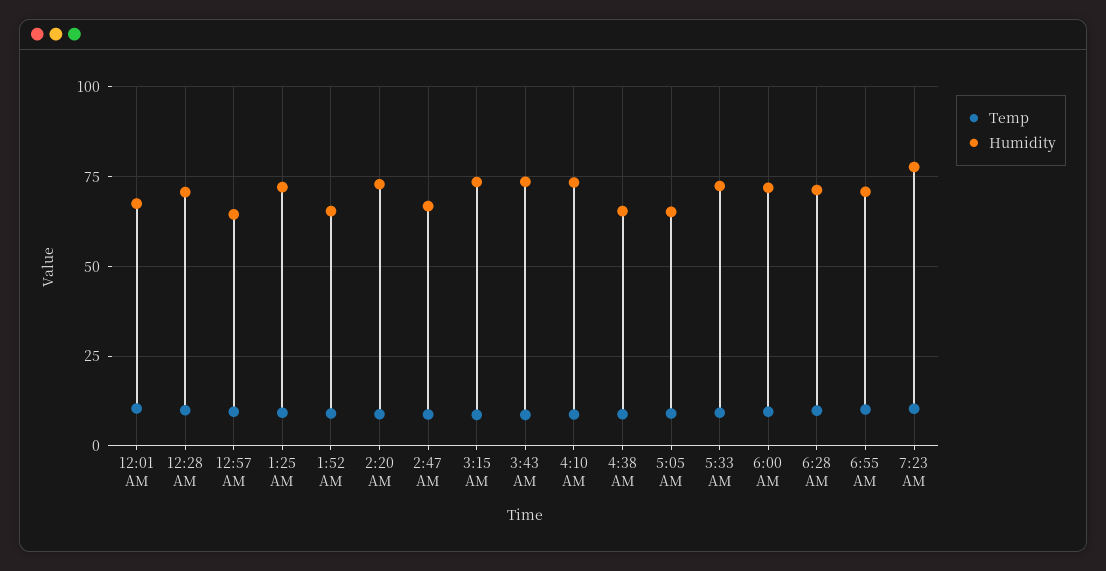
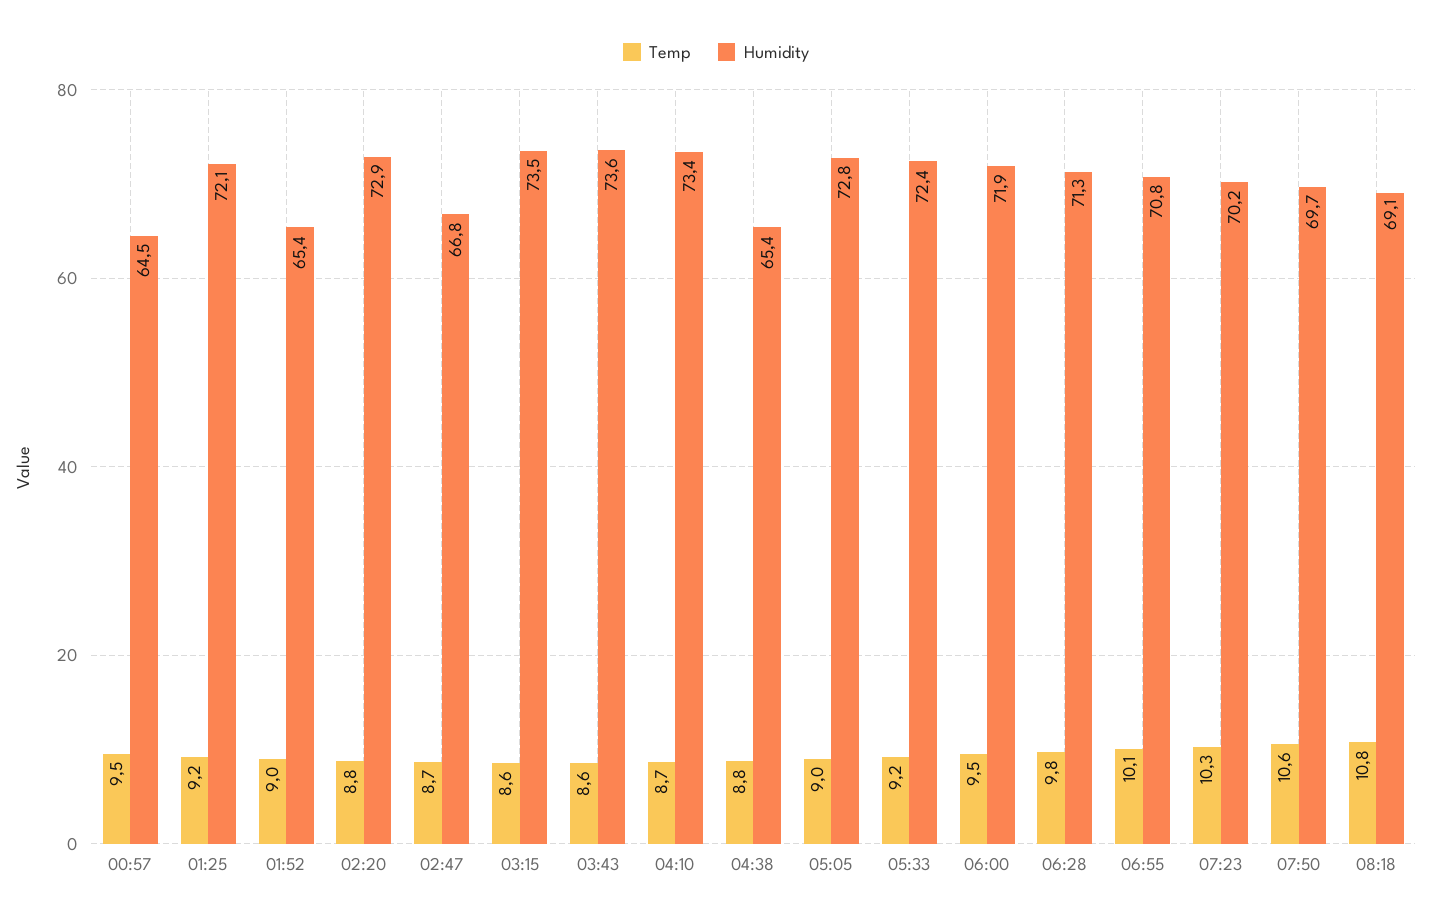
Temp, 12:01 AM: 10 -> none
Humidity, 12:01 AM: 67.5 -> none
Temp, 12:28 AM: 10 -> none
Humidity, 12:28 AM: 70 -> none
Humidity, 5:05 AM: 65 -> 72.8
Humidity, 7:23 AM: 77.5 -> 70.2
Temp, 07:50: none -> 10.6
Humidity, 07:50: none -> 69.7
Temp, 08:18: none -> 10.8
Humidity, 08:18: none -> 69.1

